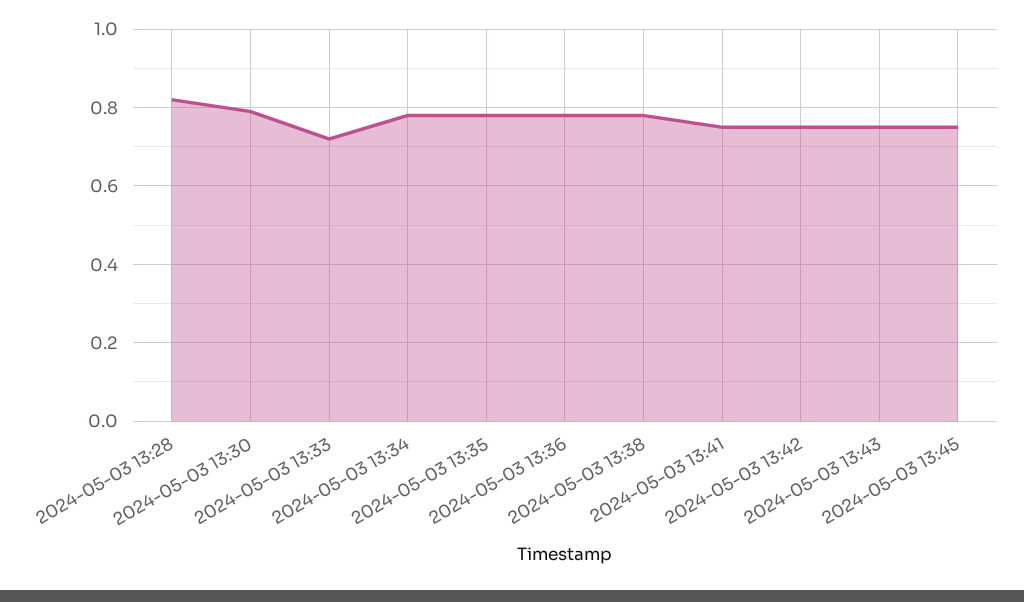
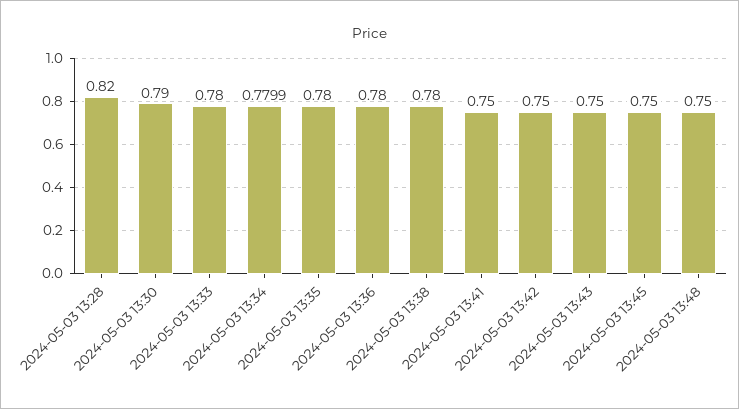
2024-05-03 13:33: 0.72 -> 0.78
2024-05-03 13:48: none -> 0.75

